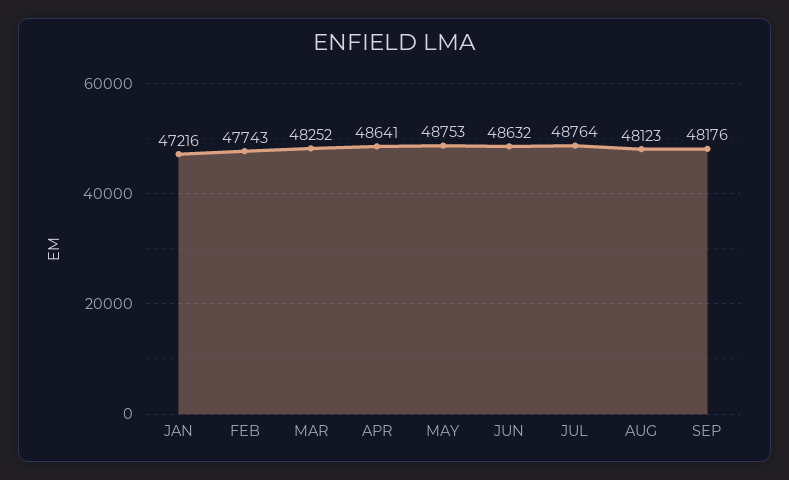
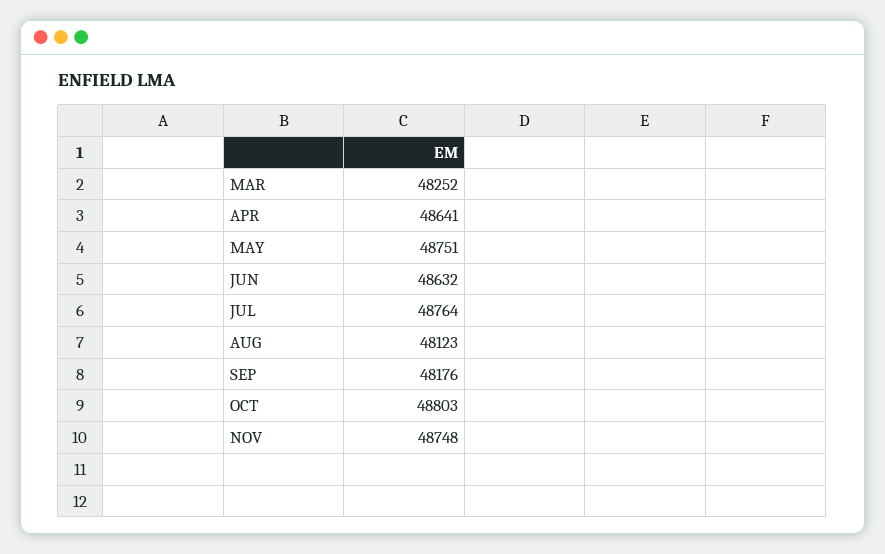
JAN: 47216 -> none
FEB: 47743 -> none
MAY: 48753 -> 48751
OCT: none -> 48803
NOV: none -> 48748

